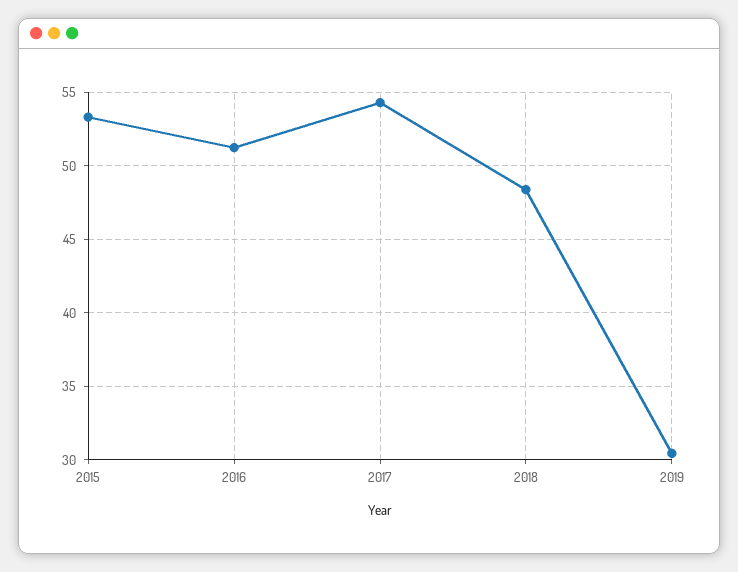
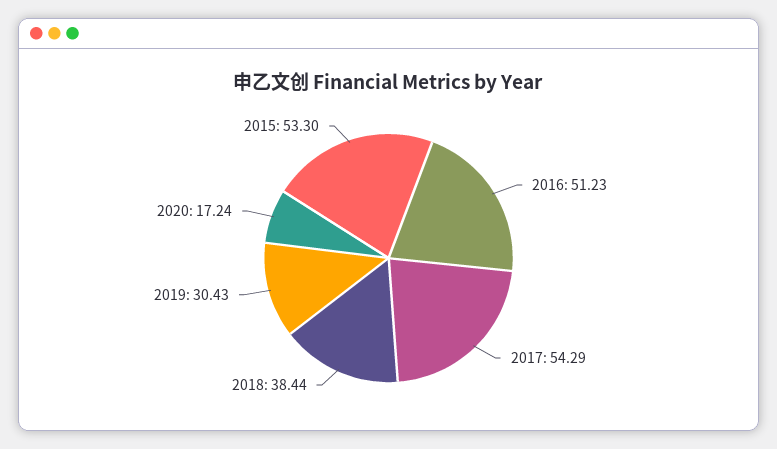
2018: 48.5 -> 38.44
2020: none -> 17.24

